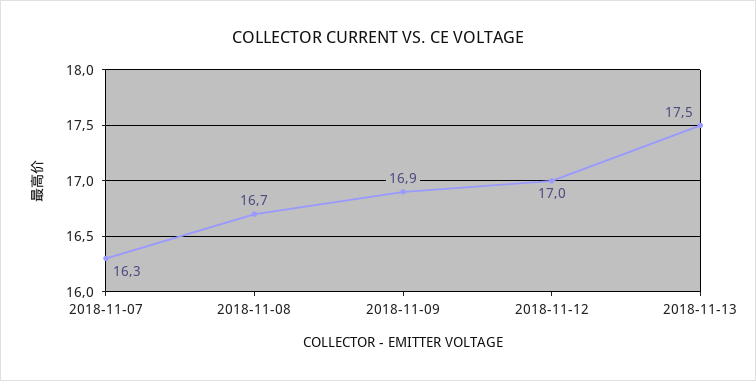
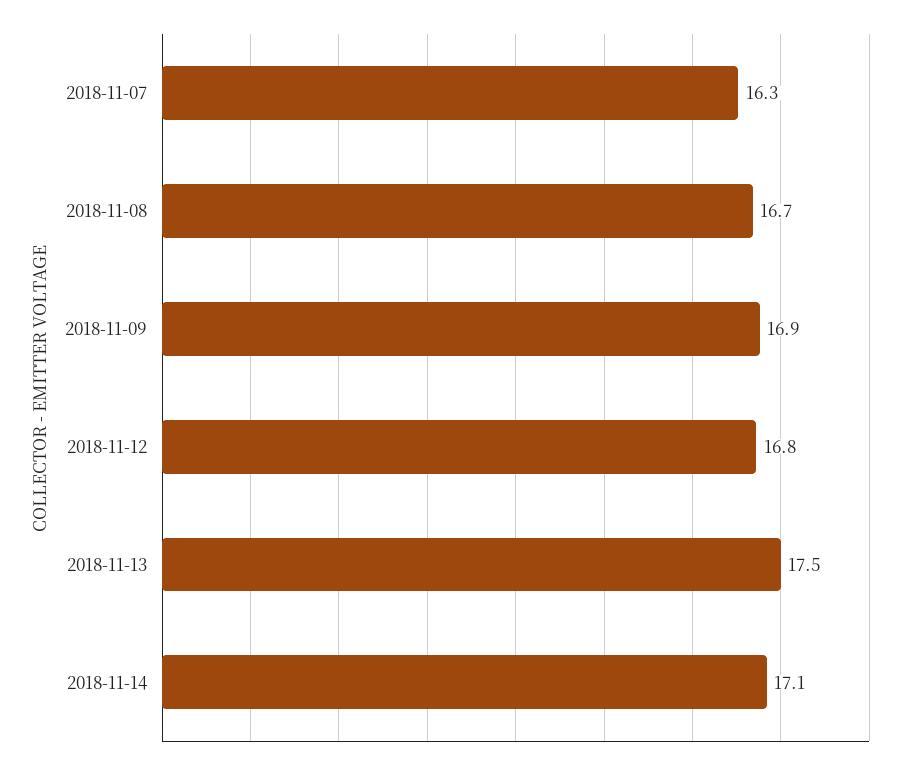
2018-11-12: 17 -> 16.8
2018-11-14: none -> 17.1

